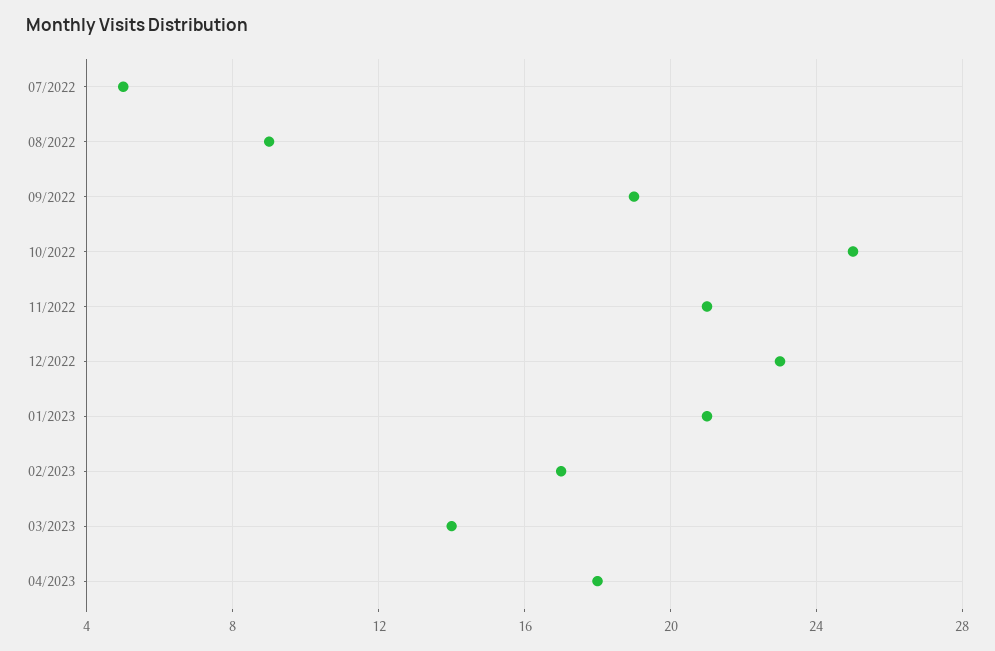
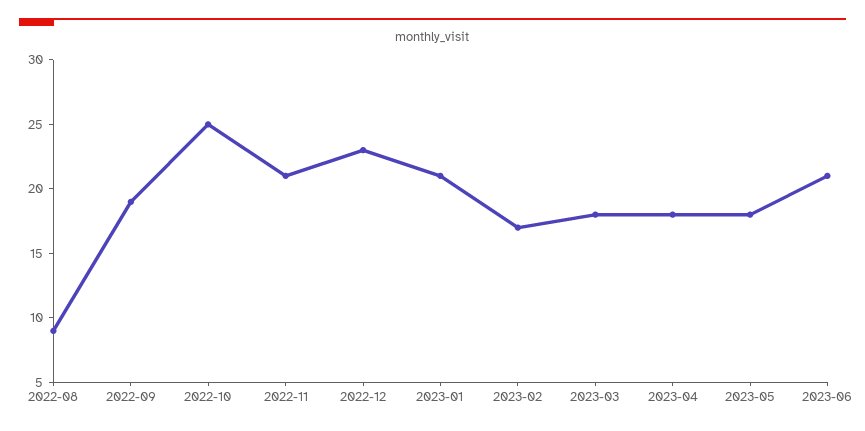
07/2022: 5 -> none
03/2023: 14 -> 18
2023-05: none -> 18
2023-06: none -> 21

